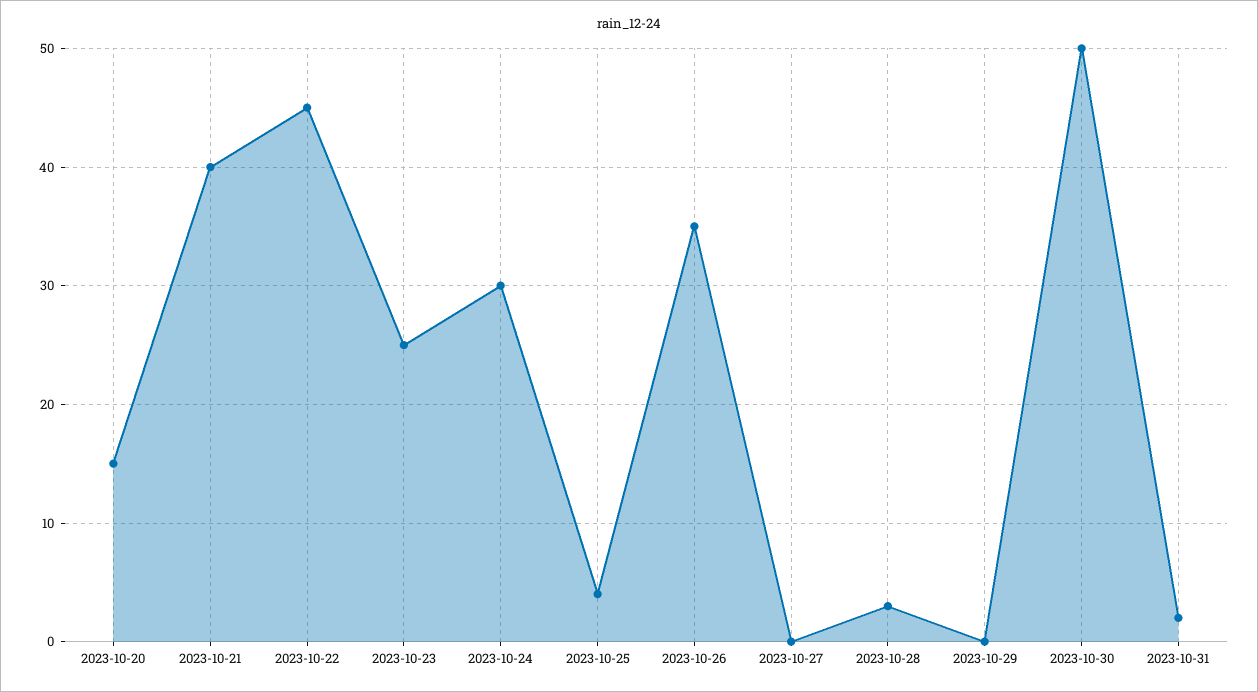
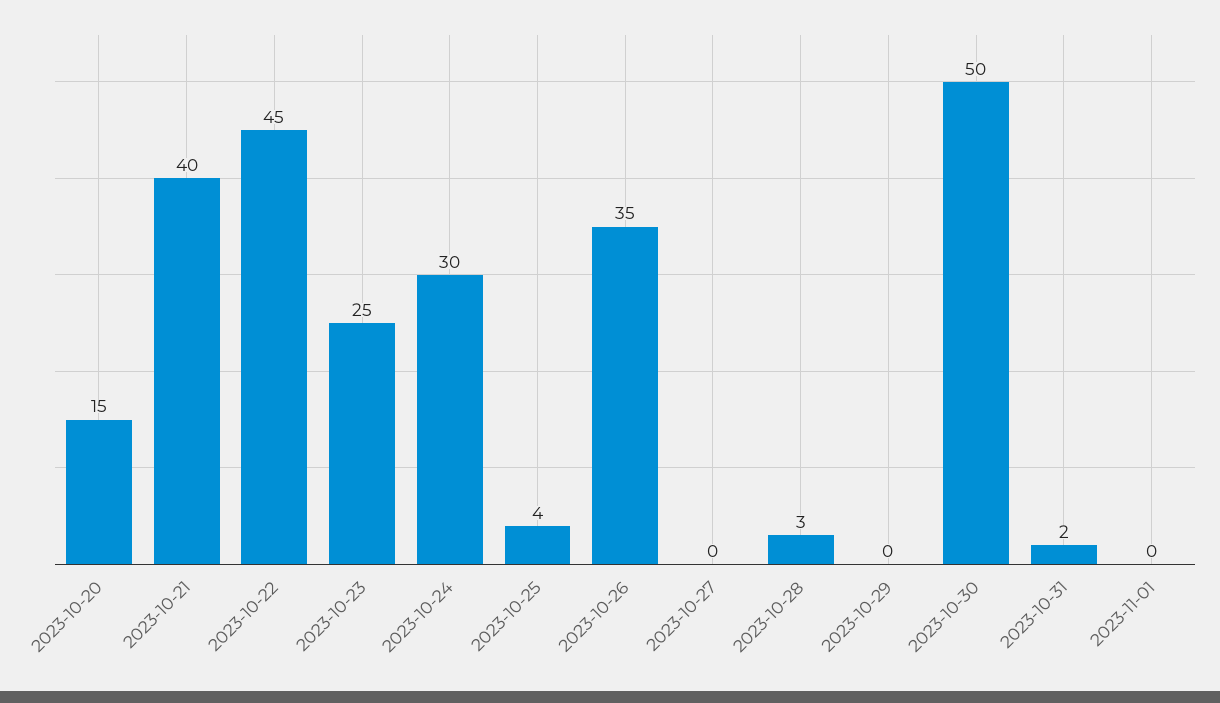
2023-11-01: none -> 0

